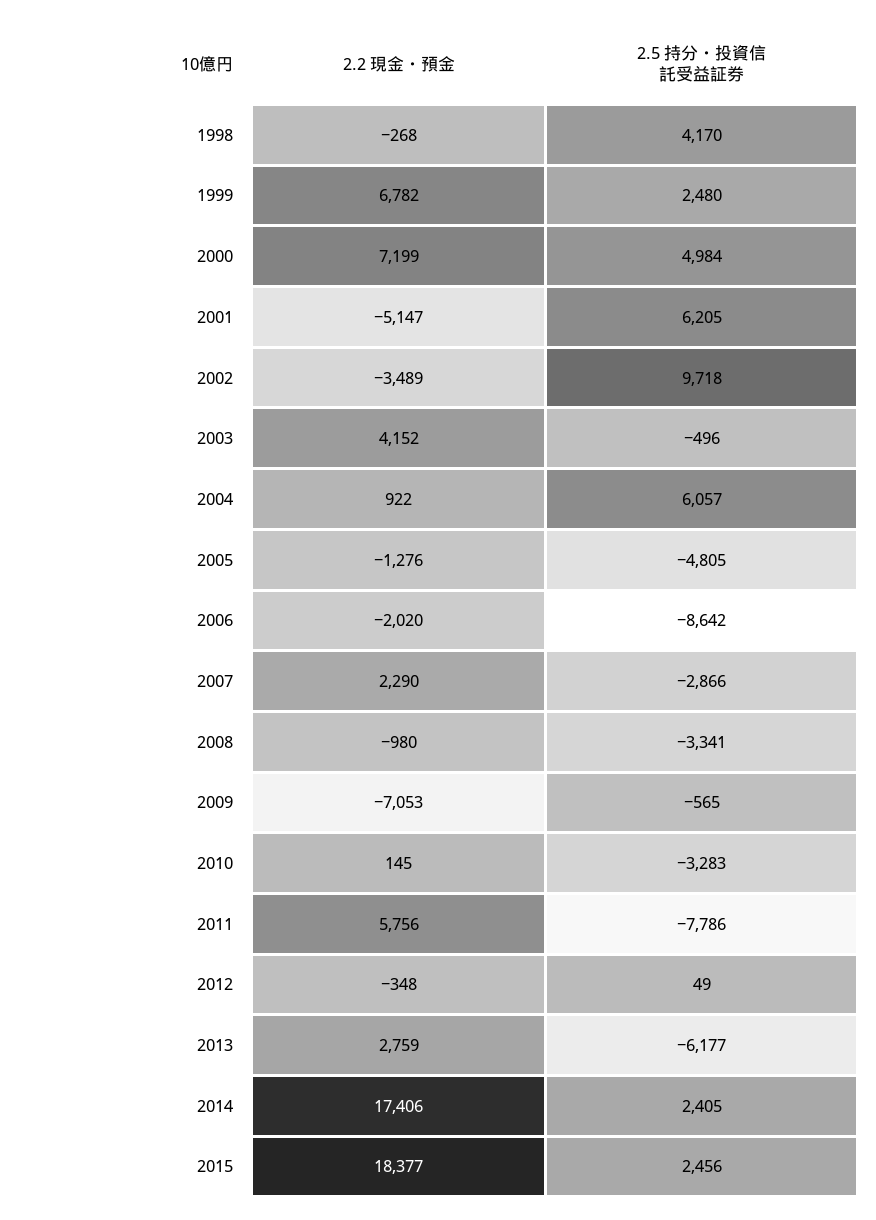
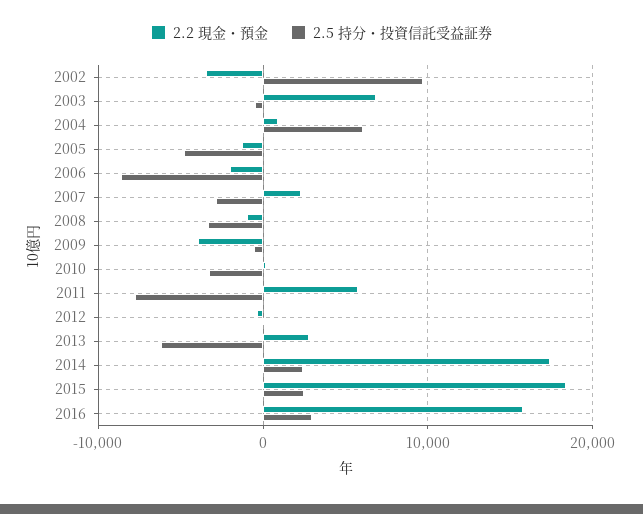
2.2 現金・預金, 1998: -268 -> none
2.5 持分・投資信託受益証券, 1998: 4170 -> none
2.2 現金・預金, 1999: 6782 -> none
2.5 持分・投資信託受益証券, 1999: 2480 -> none
2.2 現金・預金, 2000: 7199 -> none
2.5 持分・投資信託受益証券, 2000: 4984 -> none
2.2 現金・預金, 2001: -5147 -> none
2.5 持分・投資信託受益証券, 2001: 6205 -> none
2.2 現金・預金, 2003: 4152 -> 7000
2.2 現金・預金, 2009: -7053 -> -4000
2.2 現金・預金, 2016: none -> 16000
2.5 持分・投資信託受益証券, 2016: none -> 3000

